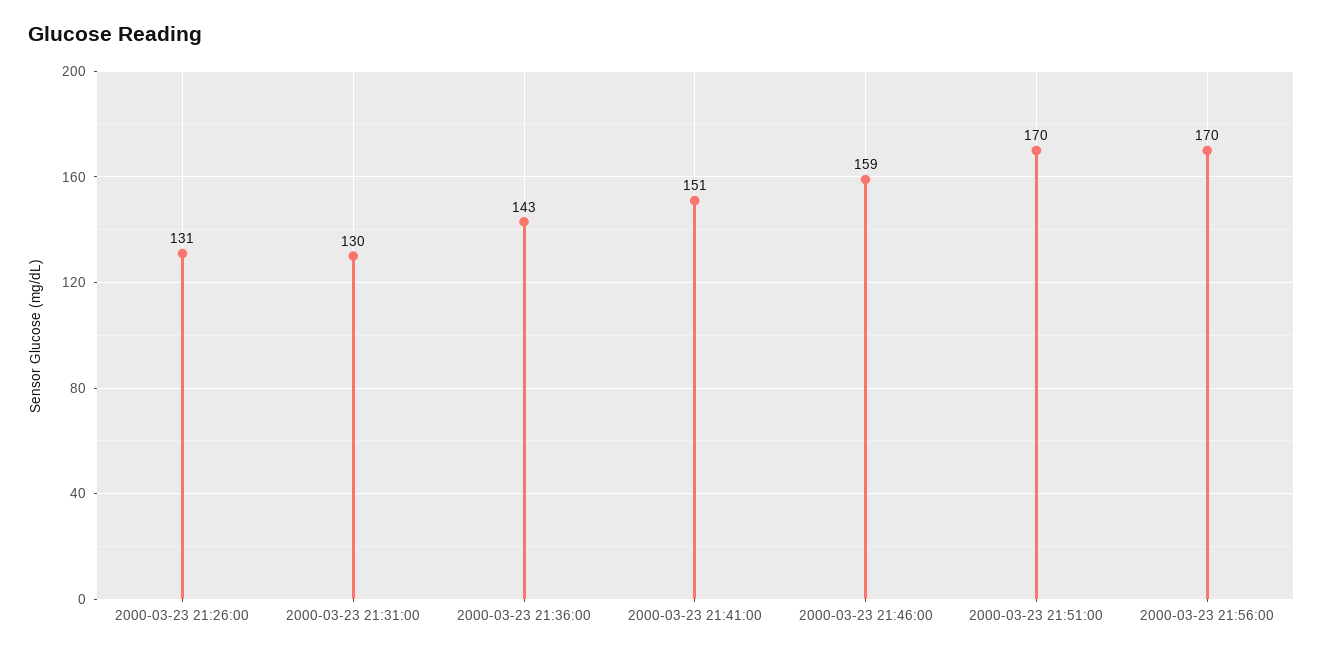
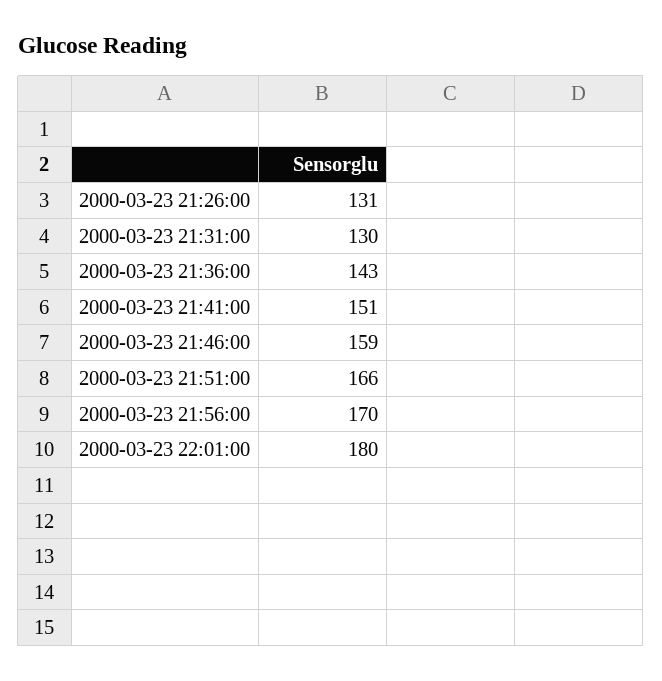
2000-03-23 21:51:00: 170 -> 166
2000-03-23 22:01:00: none -> 180

